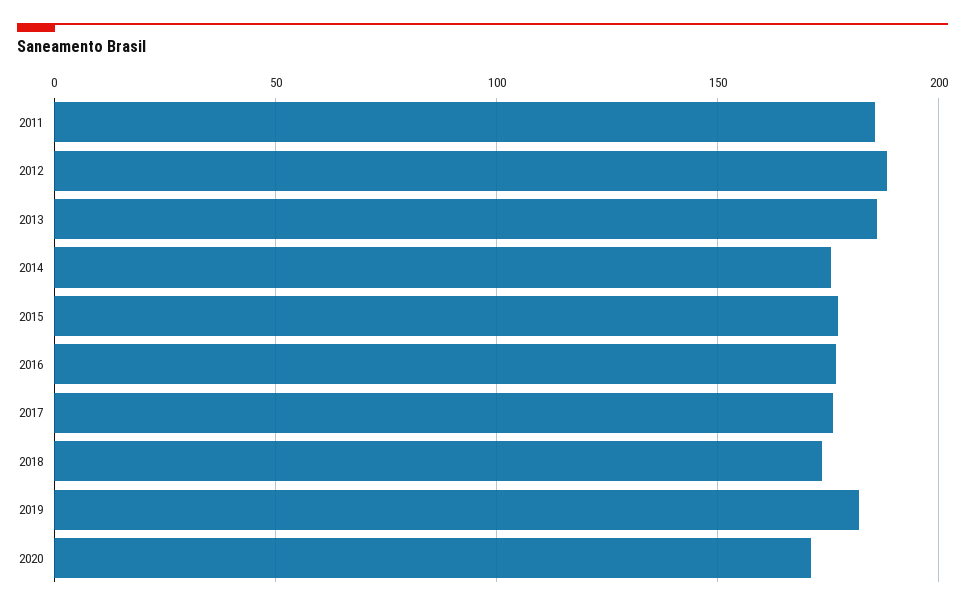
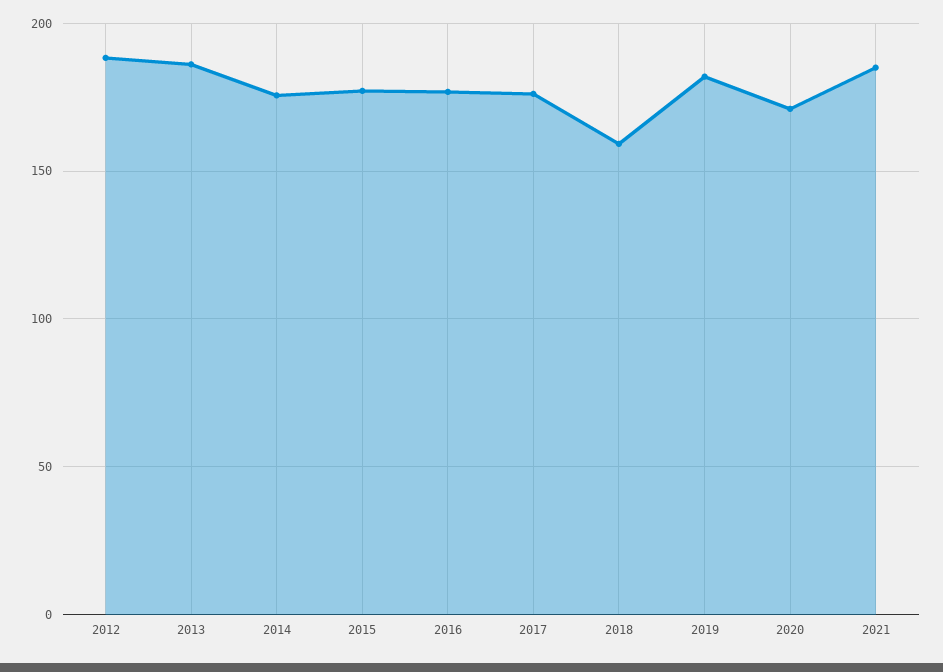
2011: 185 -> none
2018: 175 -> 160
2021: none -> 185

